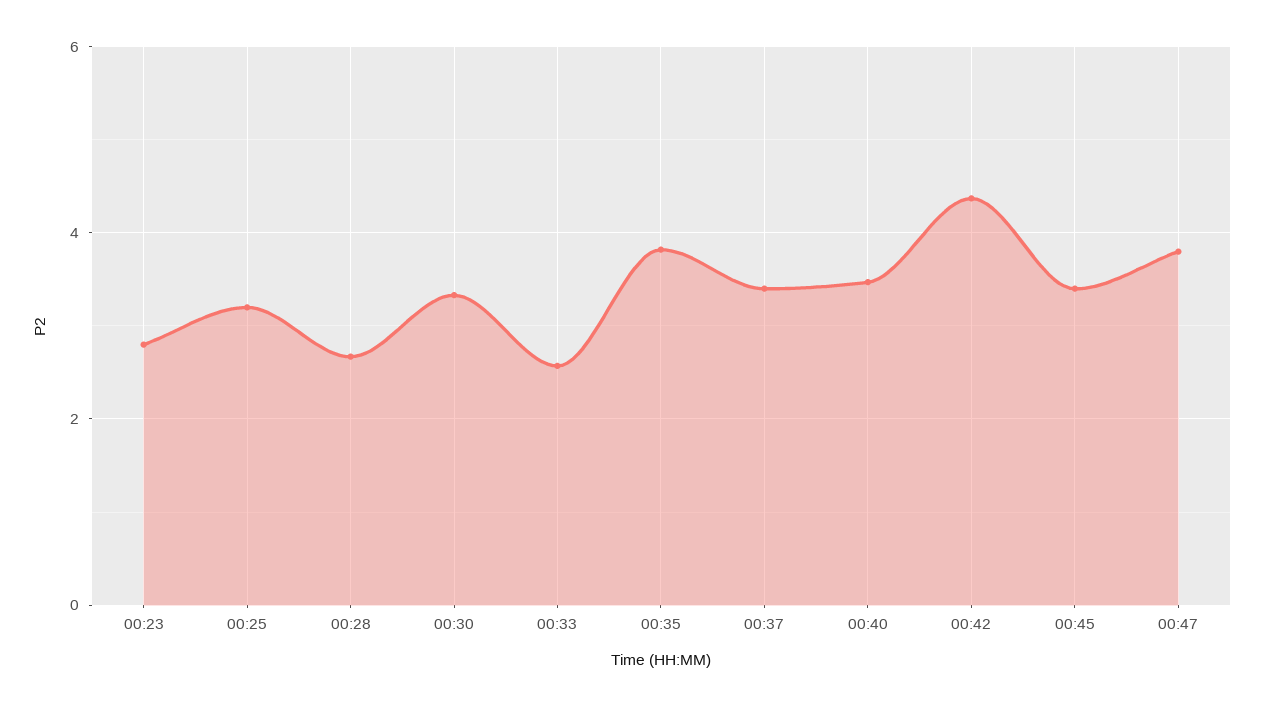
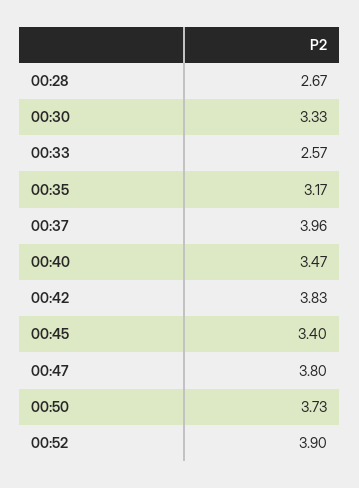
00:23: 2.8 -> none
00:25: 3.2 -> none
00:35: 3.8 -> 3.17
00:37: 3.4 -> 3.96
00:42: 4.4 -> 3.83
00:50: none -> 3.73
00:52: none -> 3.9

